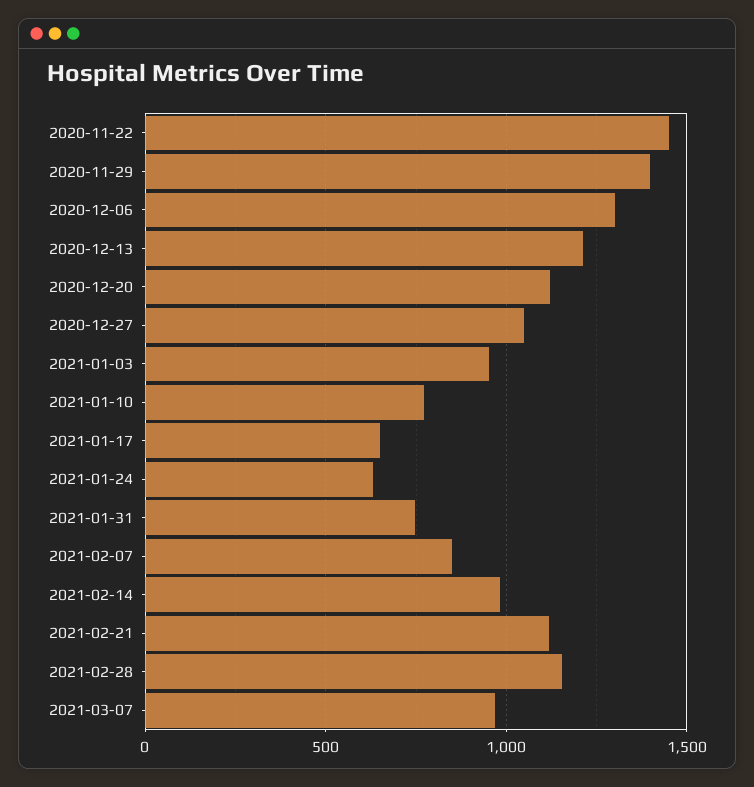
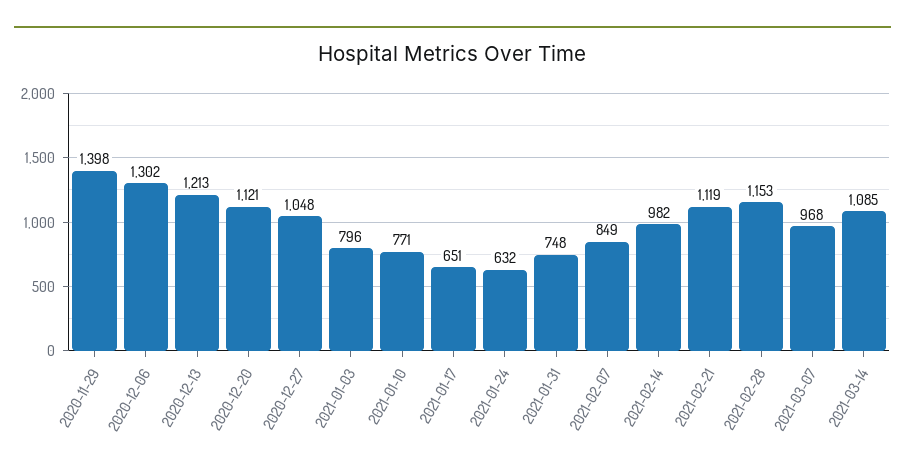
2020-11-22: 1450 -> none
2021-01-03: 950 -> 796
2021-03-14: none -> 1085

